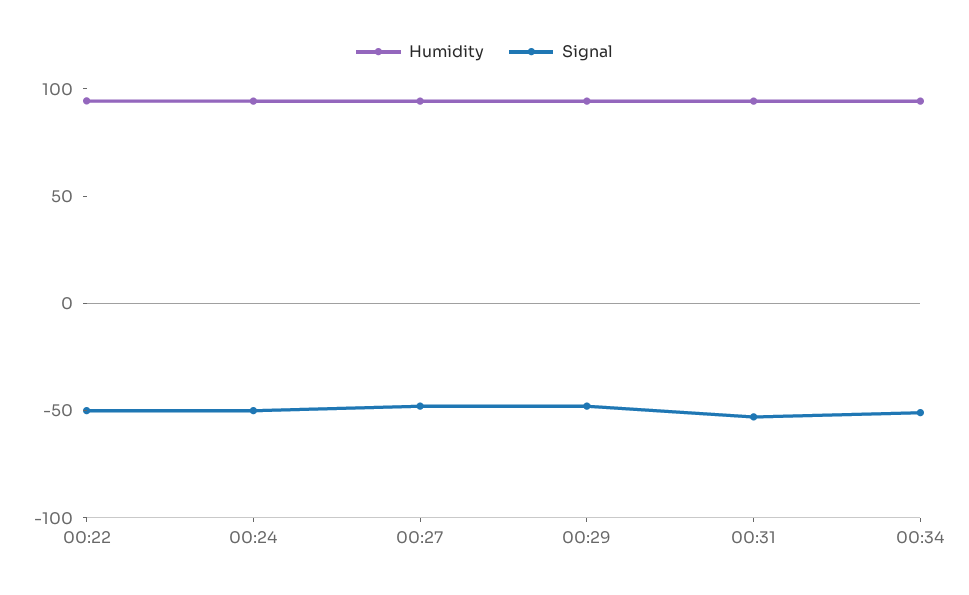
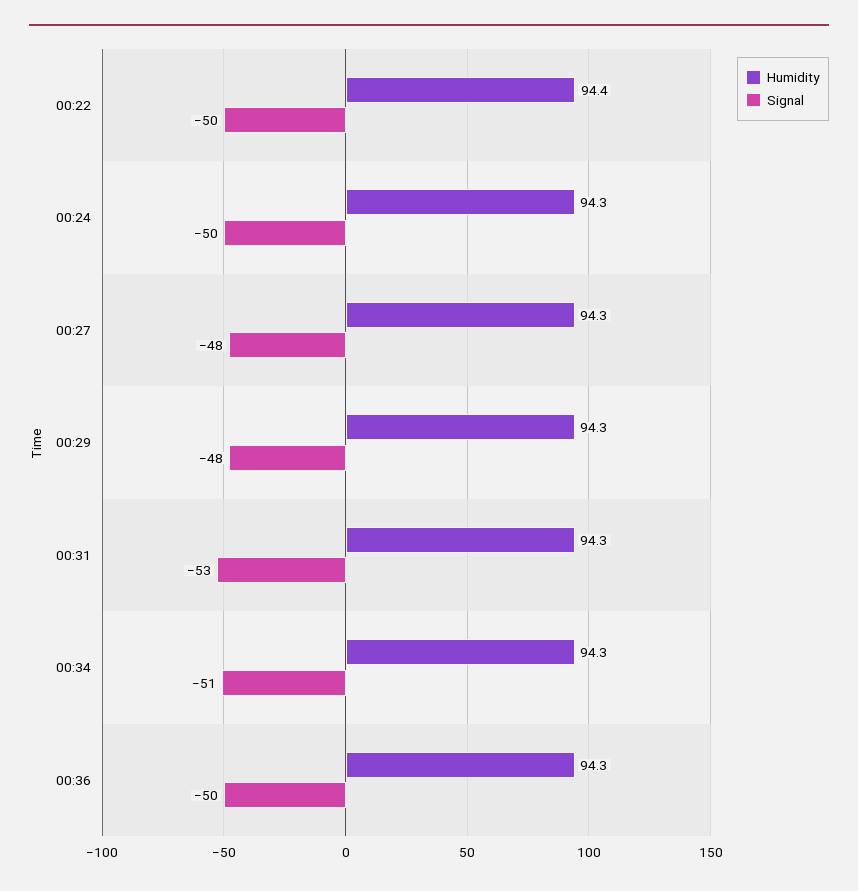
Humidity, 00:36: none -> 94.3
Signal, 00:36: none -> -50

